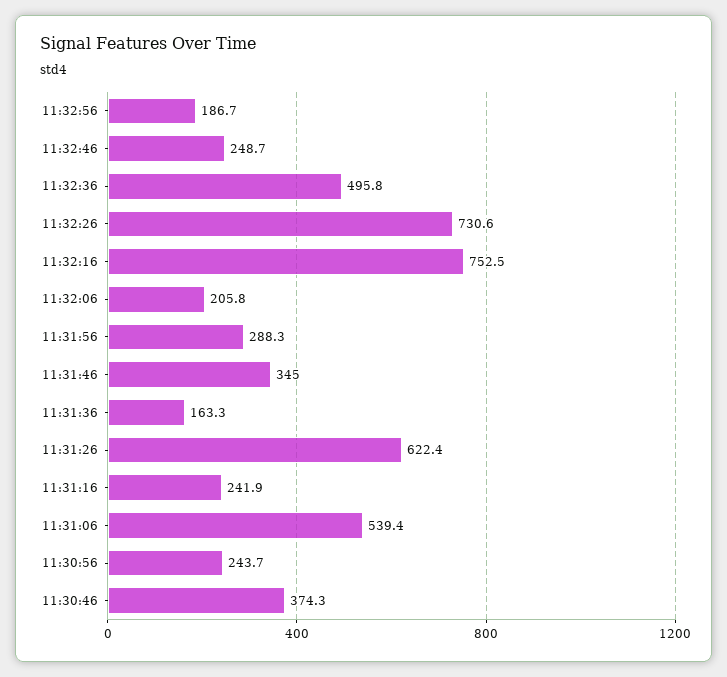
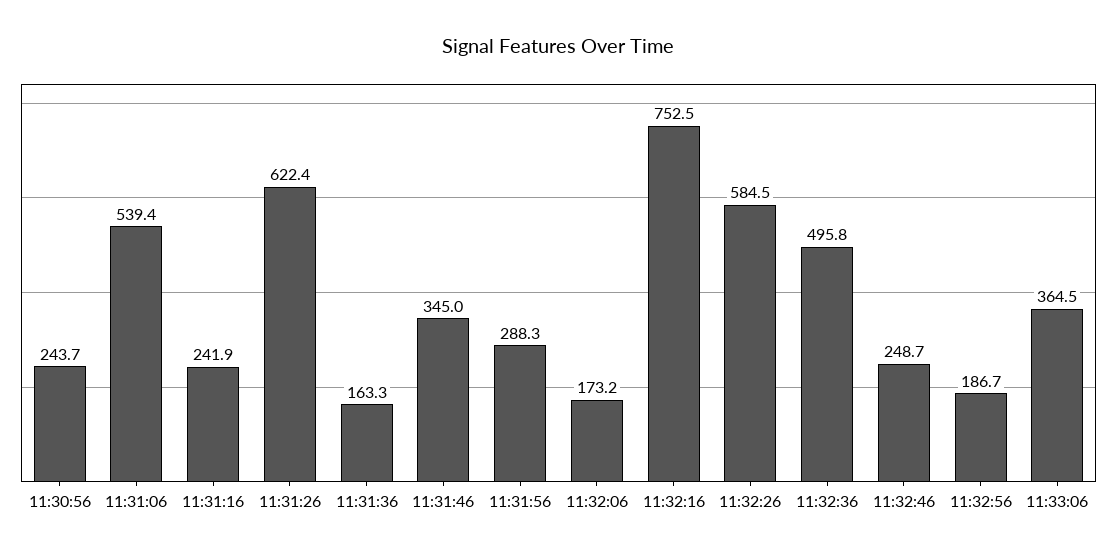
11:32:26: 730.6 -> 584.5
11:32:06: 205.8 -> 173.2
11:30:46: 374.3 -> none
11:33:06: none -> 364.5

